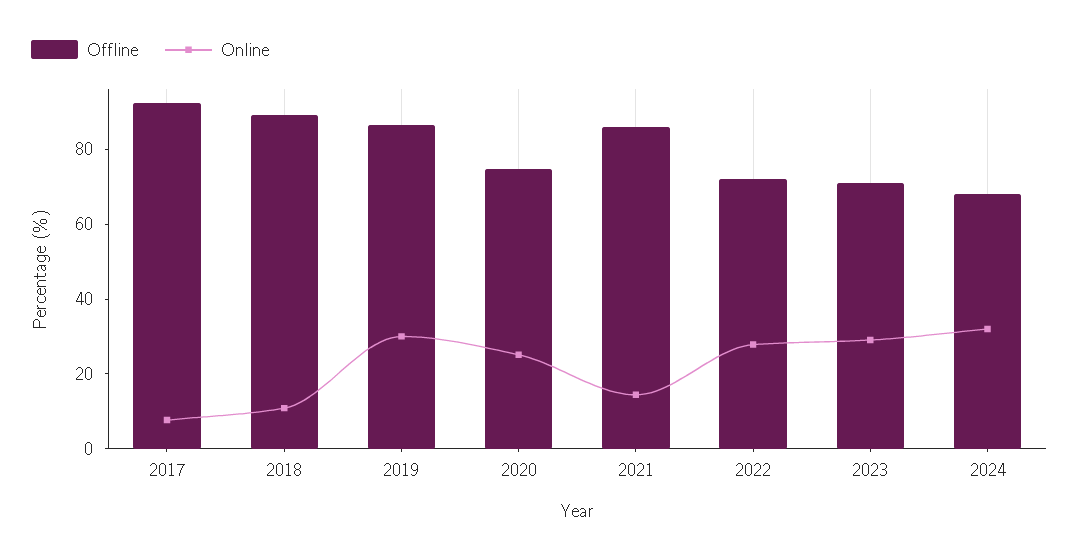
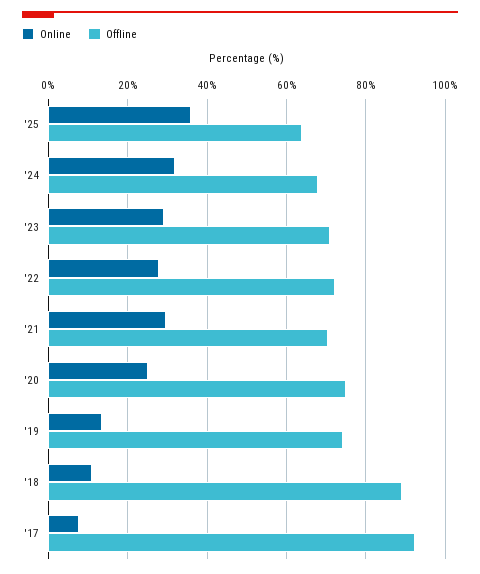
Offline, 2019: 85 -> 74
Online, 2019: 30 -> 14
Offline, 2021: 85 -> 70
Online, 2021: 15 -> 30
Online, '25: none -> 36
Offline, '25: none -> 64

